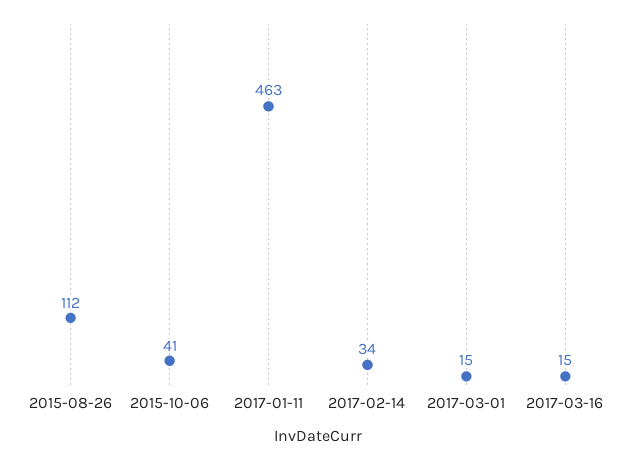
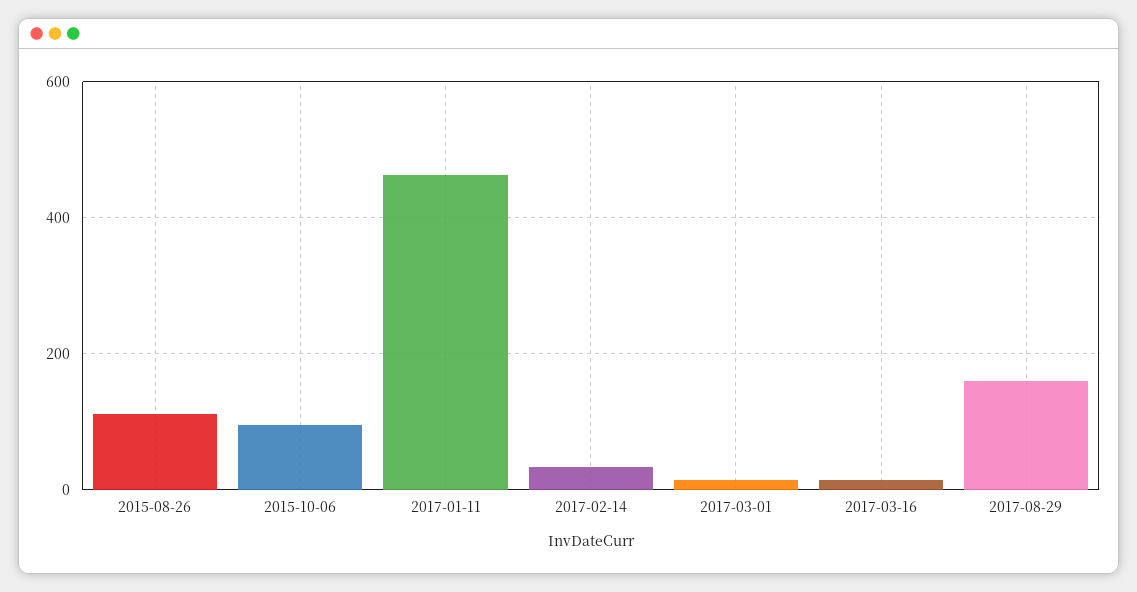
2015-10-06: 41 -> 100
2017-08-29: none -> 160

